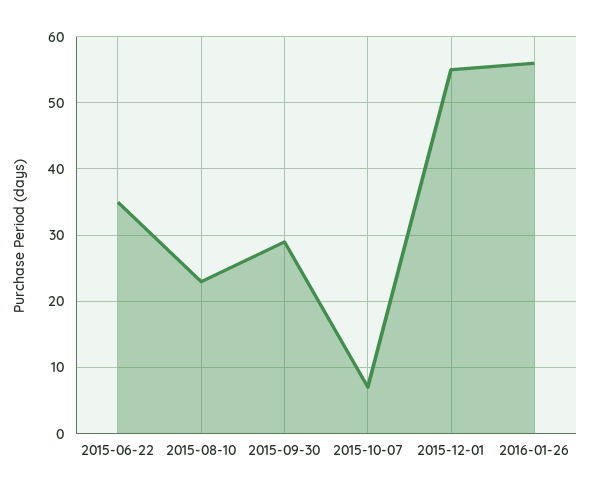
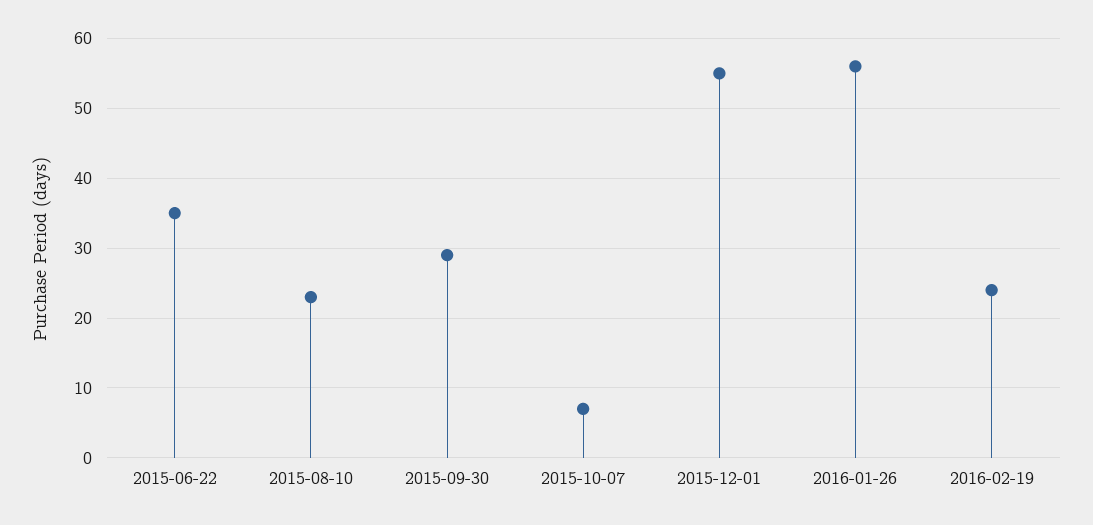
2016-02-19: none -> 24

